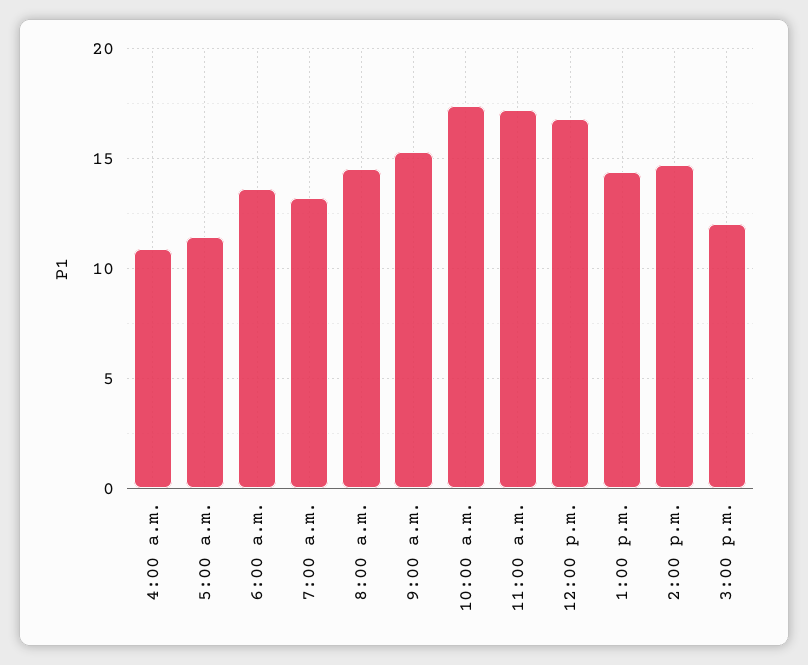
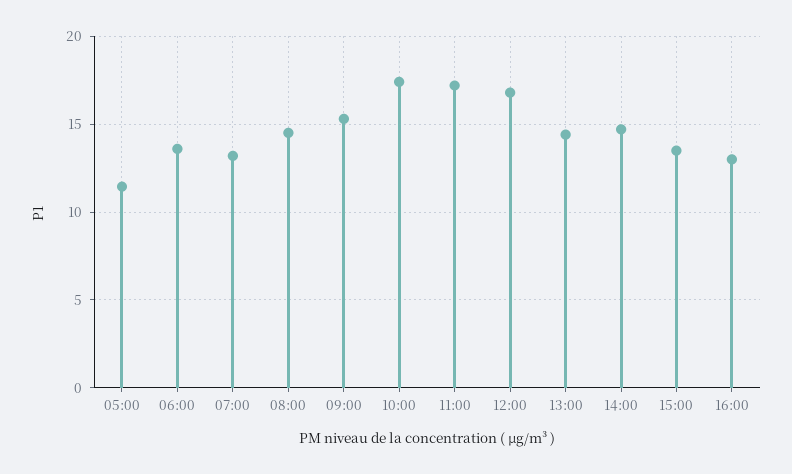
4:00 a.m.: 11 -> none
3:00 p.m.: 12 -> 13.5
16:00: none -> 13

